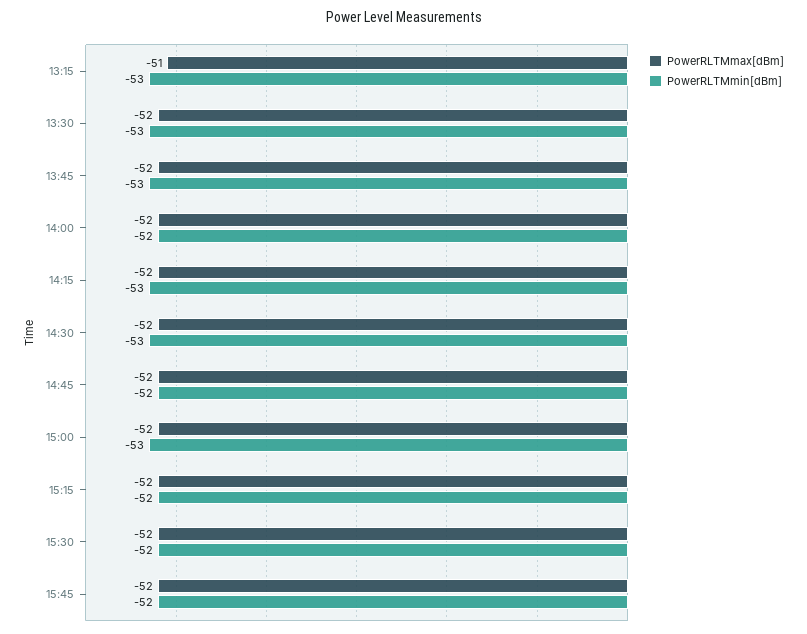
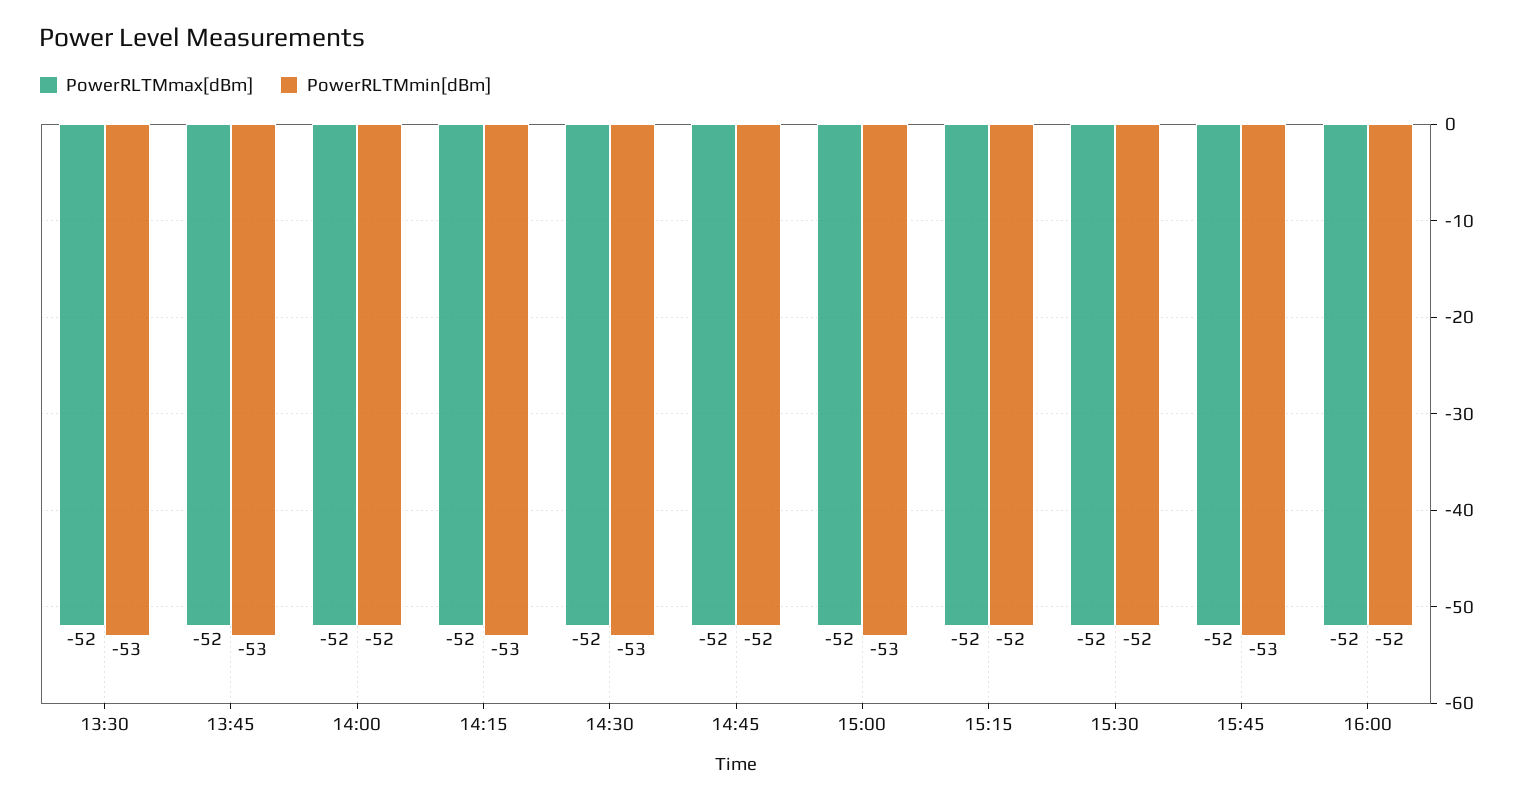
PowerRLTMmax[dBm], 13:15: -51 -> none
PowerRLTMmin[dBm], 13:15: -53 -> none
PowerRLTMmin[dBm], 15:45: -52 -> -53
PowerRLTMmax[dBm], 16:00: none -> -52
PowerRLTMmin[dBm], 16:00: none -> -52

